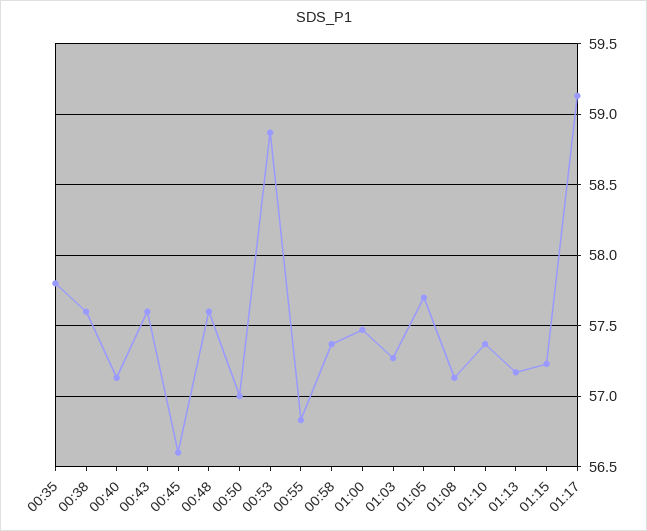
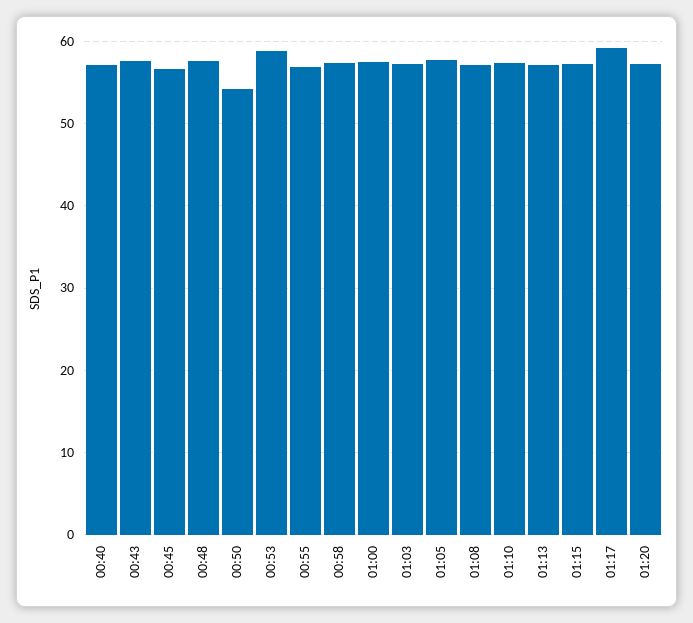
00:35: 57.8 -> none
00:38: 57.6 -> none
00:50: 57 -> 54
01:20: none -> 57

